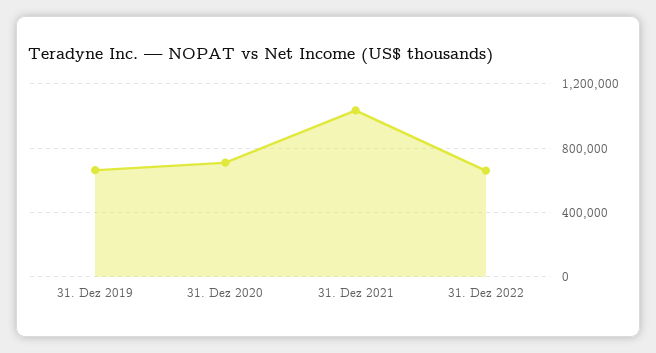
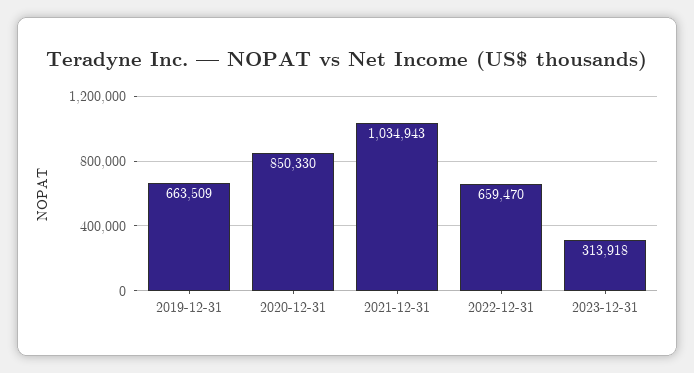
31. Dez 2020: 700000 -> 850330
2023-12-31: none -> 313918

